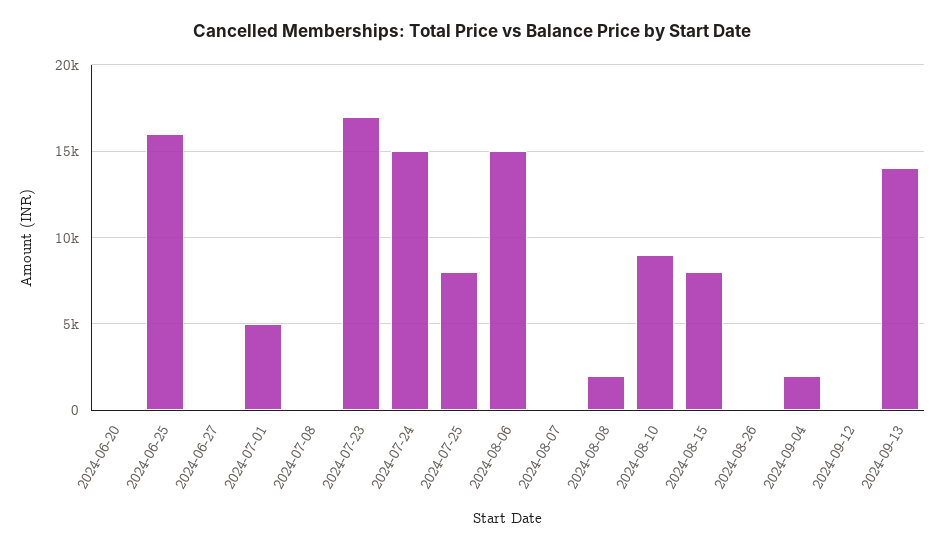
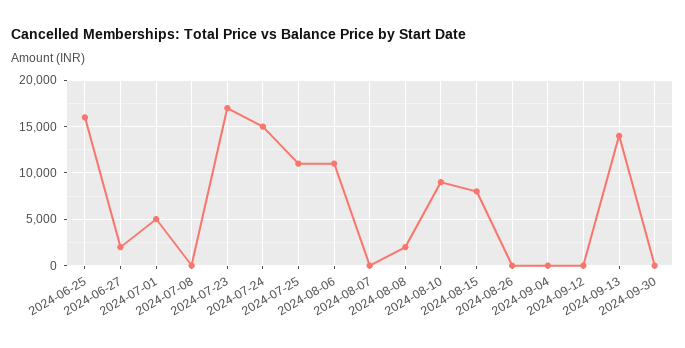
2024-06-20: 0 -> none
2024-06-27: 0 -> 2000
2024-07-25: 8000 -> 11000
2024-08-06: 15000 -> 11000
2024-09-04: 2000 -> 0
2024-09-30: none -> 0

